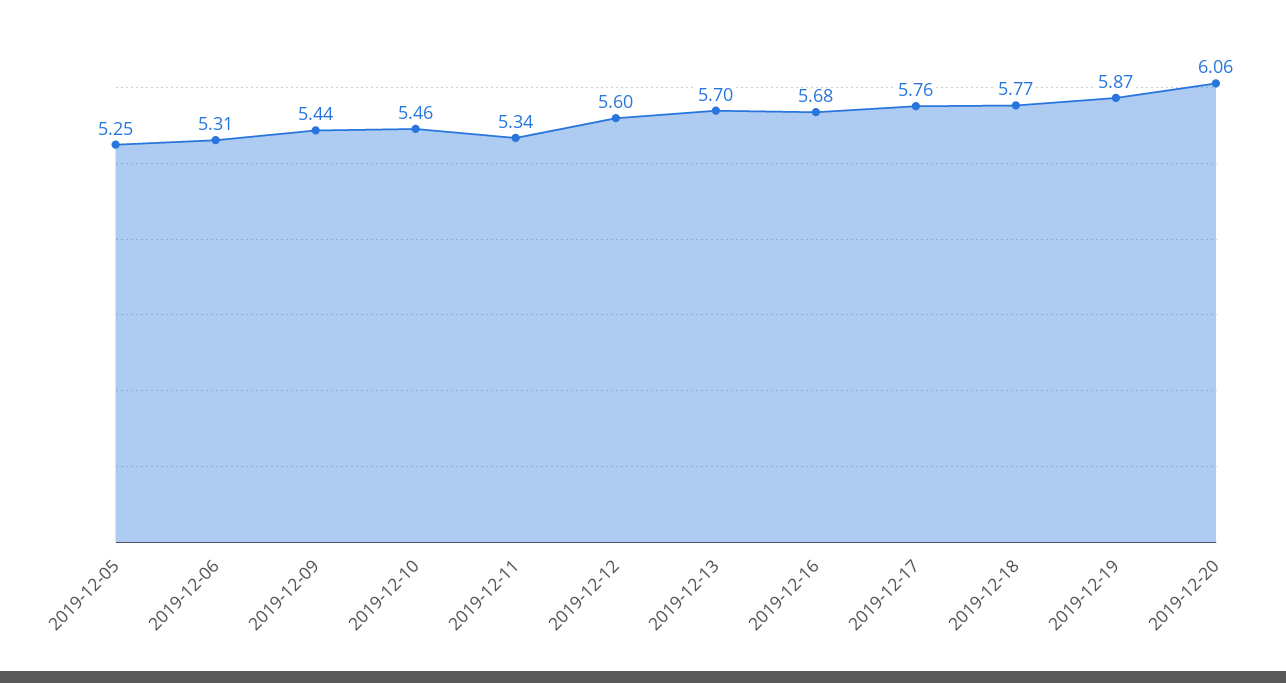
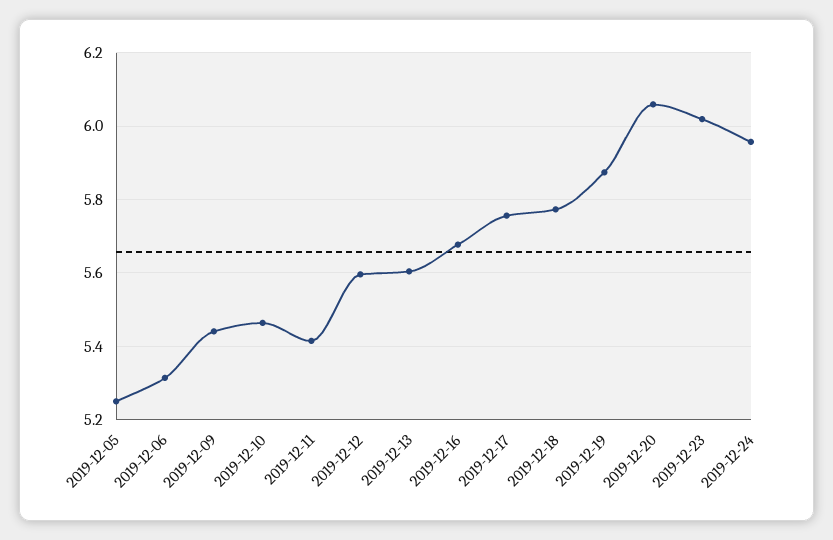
2019-12-11: 5.34 -> 5.42
2019-12-13: 5.7 -> 5.6
2019-12-23: none -> 6.02
2019-12-24: none -> 5.96

